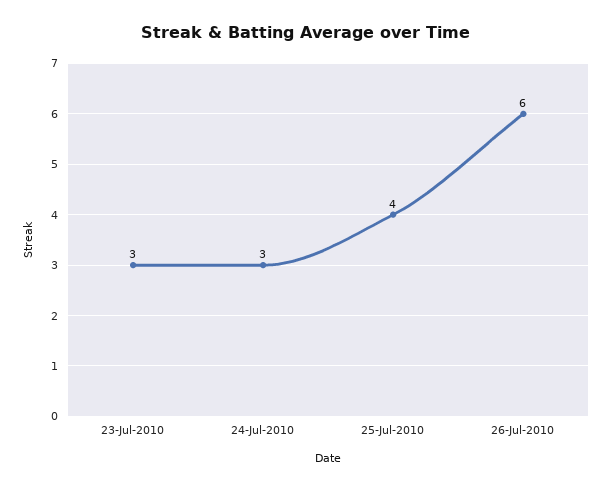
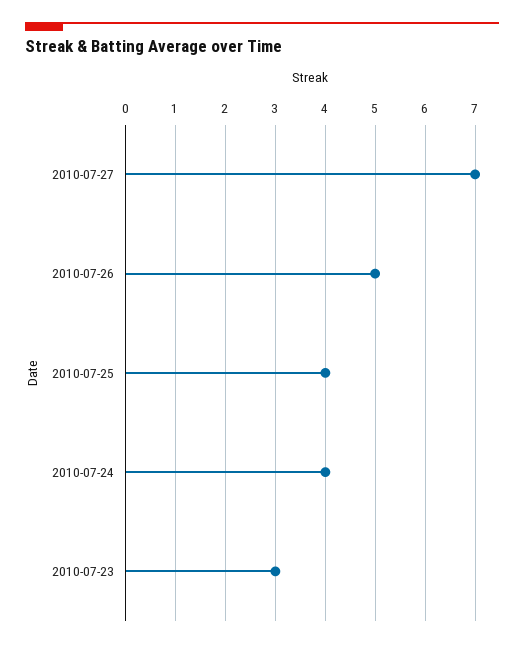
24-Jul-2010: 3 -> 4
26-Jul-2010: 6 -> 5
2010-07-27: none -> 7

